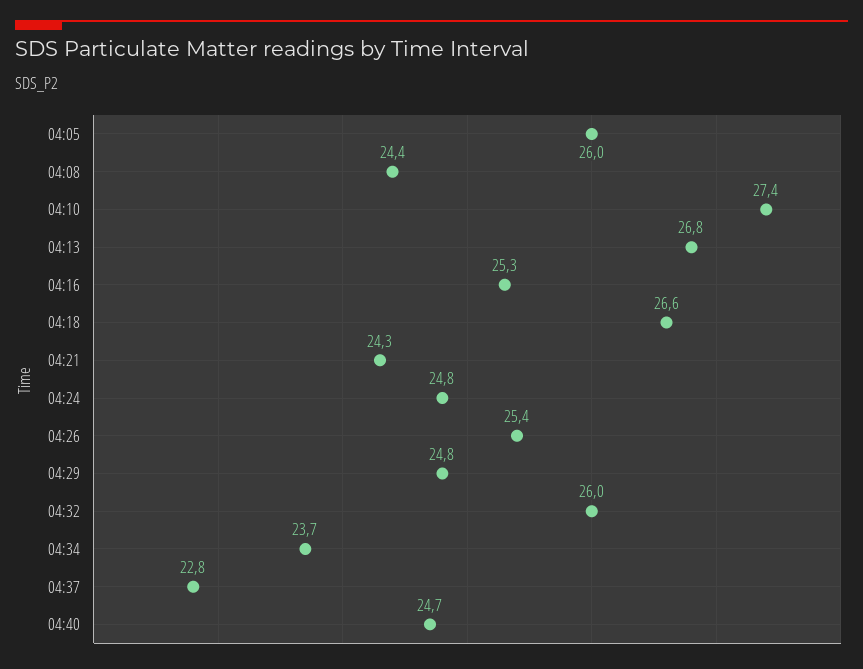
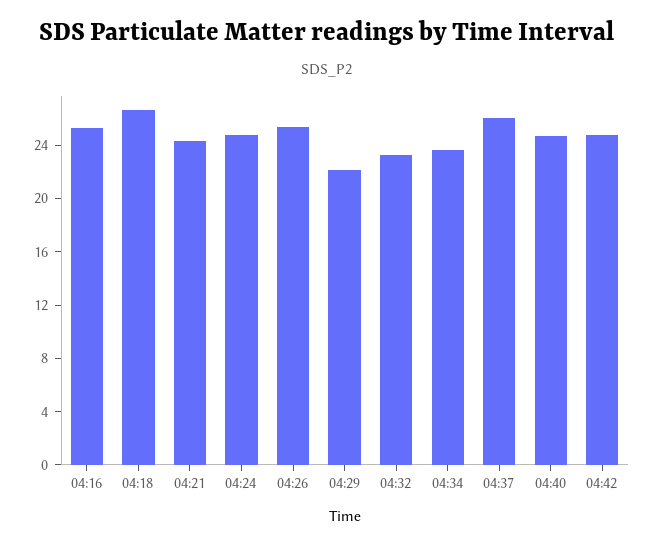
04:05: 26 -> none
04:08: 24.4 -> none
04:10: 27.4 -> none
04:13: 26.8 -> none
04:29: 24.8 -> 22
04:32: 26 -> 23
04:37: 22.8 -> 26
04:42: none -> 25

